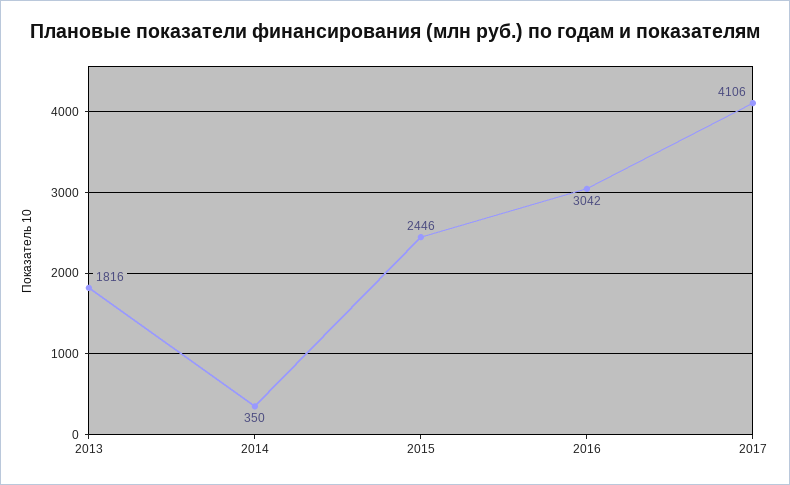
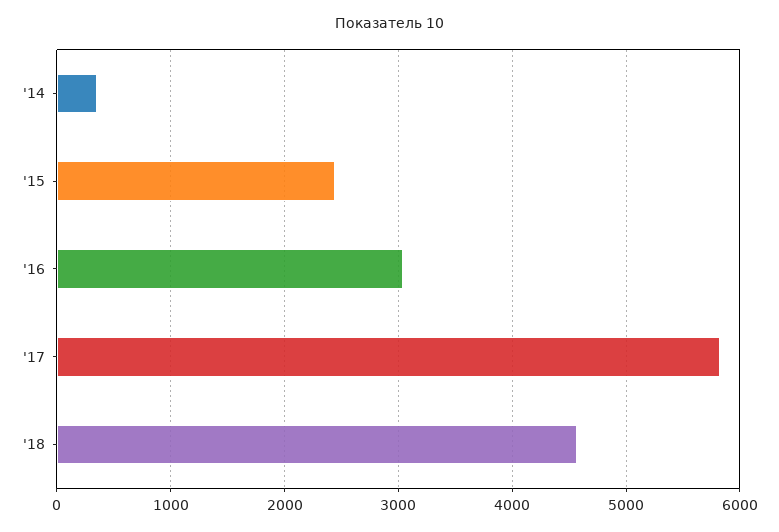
2013: 1816 -> none
2017: 4106 -> 5800
'18: none -> 4600

